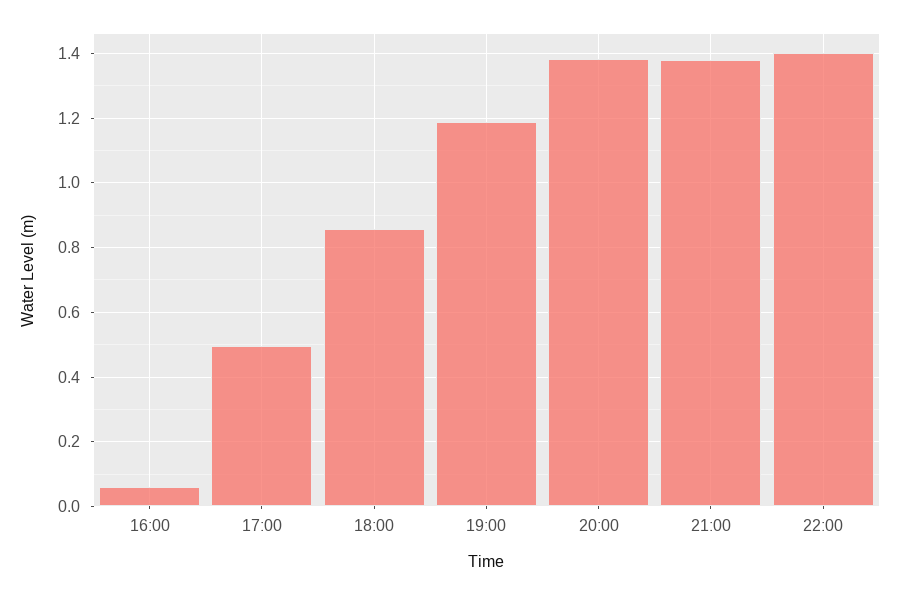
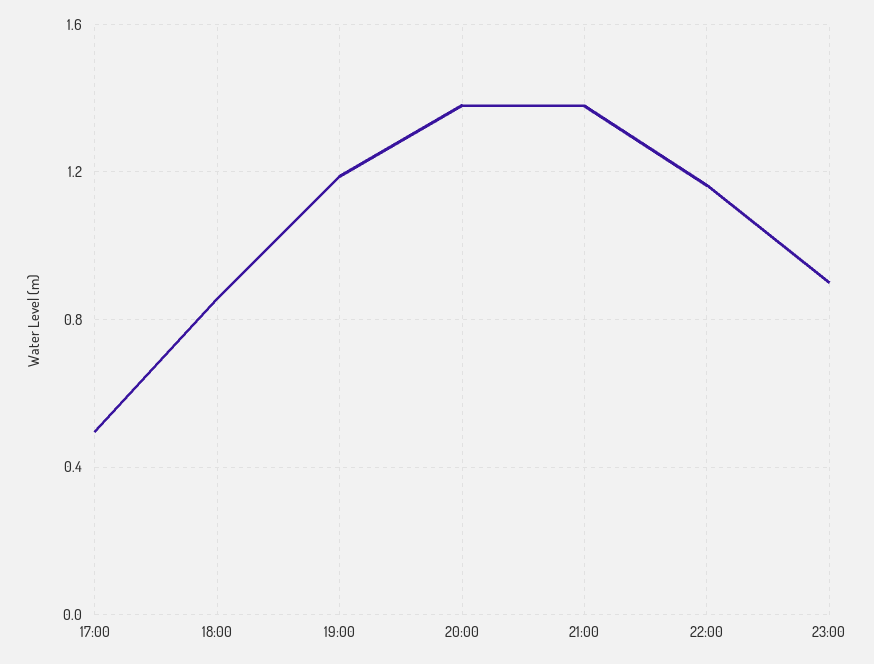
16:00: 0.06 -> none
22:00: 1.4 -> 1.15
23:00: none -> 0.9

